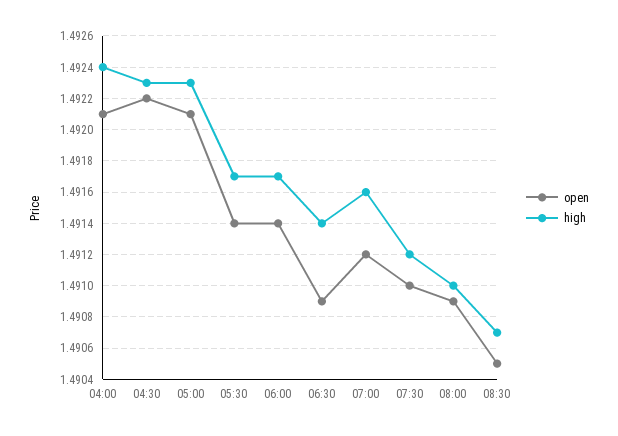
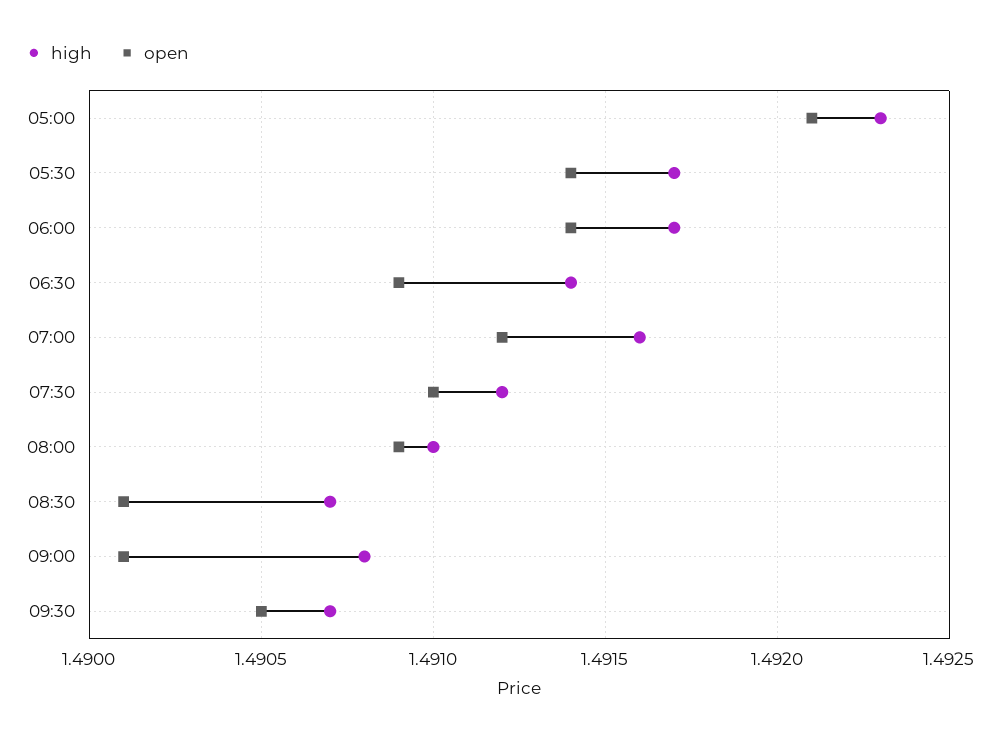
open, 04:00: 1.4921 -> none
high, 04:00: 1.4924 -> none
open, 04:30: 1.4922 -> none
high, 04:30: 1.4923 -> none
open, 08:30: 1.4905 -> 1.4901
high, 09:00: none -> 1.4908
open, 09:00: none -> 1.4901
high, 09:30: none -> 1.4907
open, 09:30: none -> 1.4905

